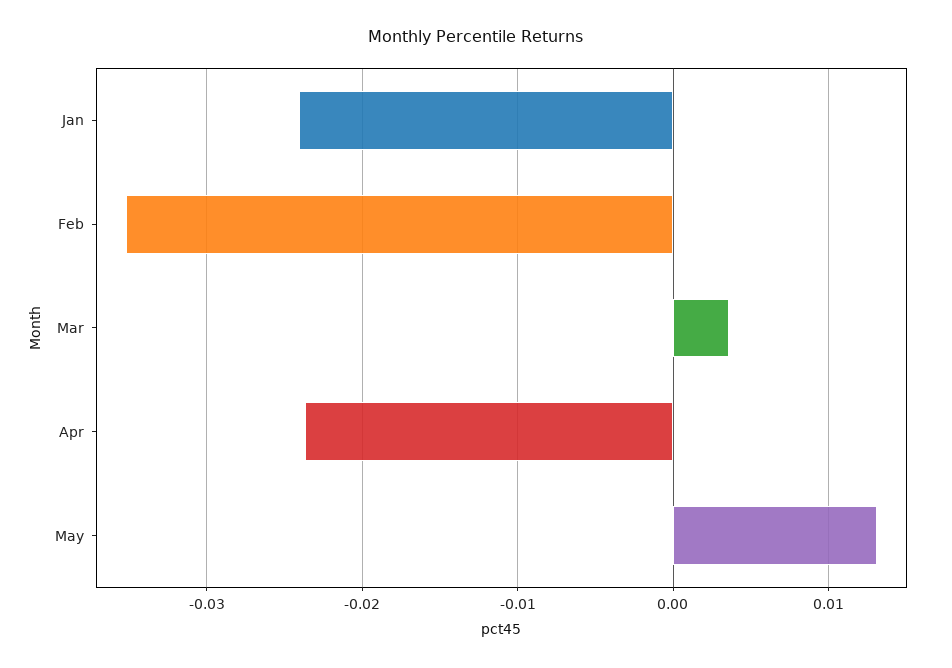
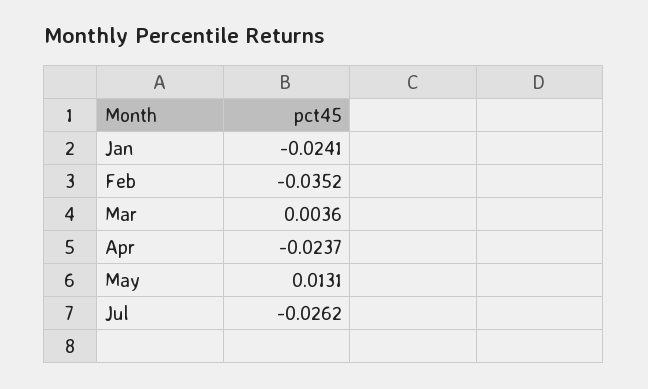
Jul: none -> -0.0262

